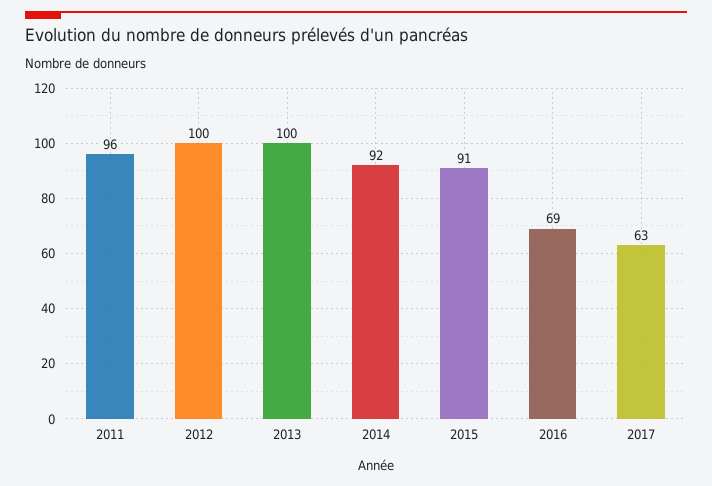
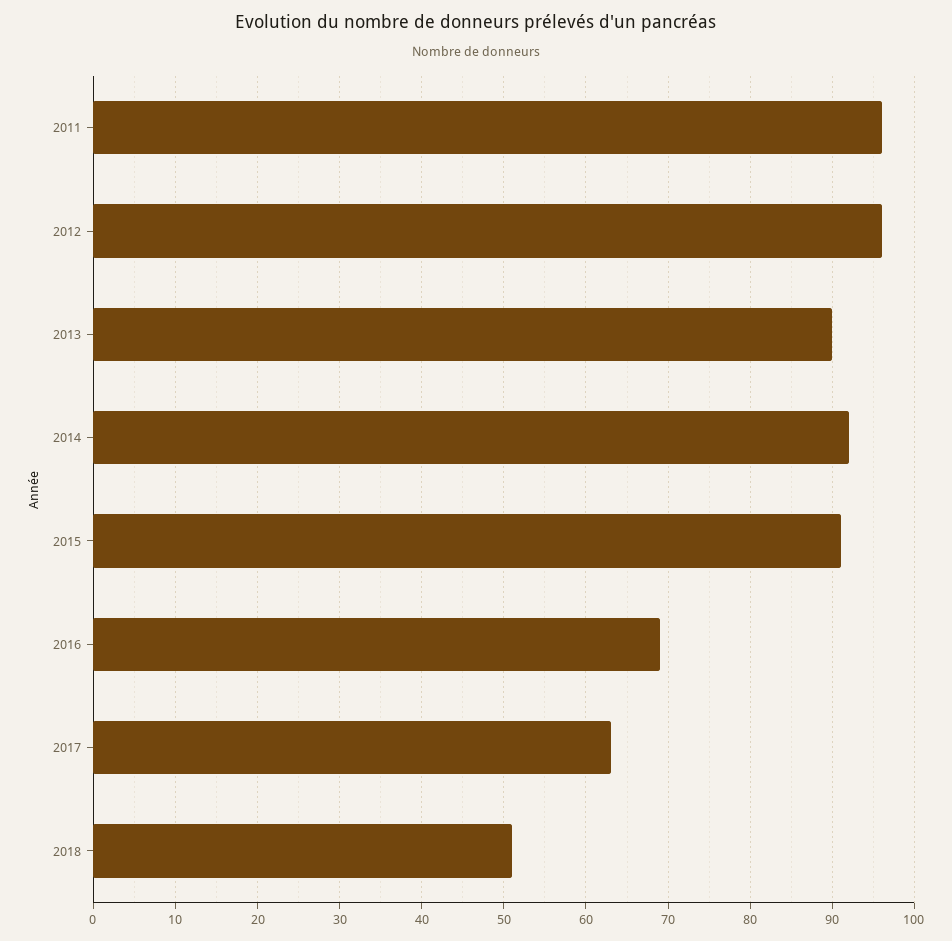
2012: 100 -> 96
2013: 100 -> 90
2018: none -> 51

